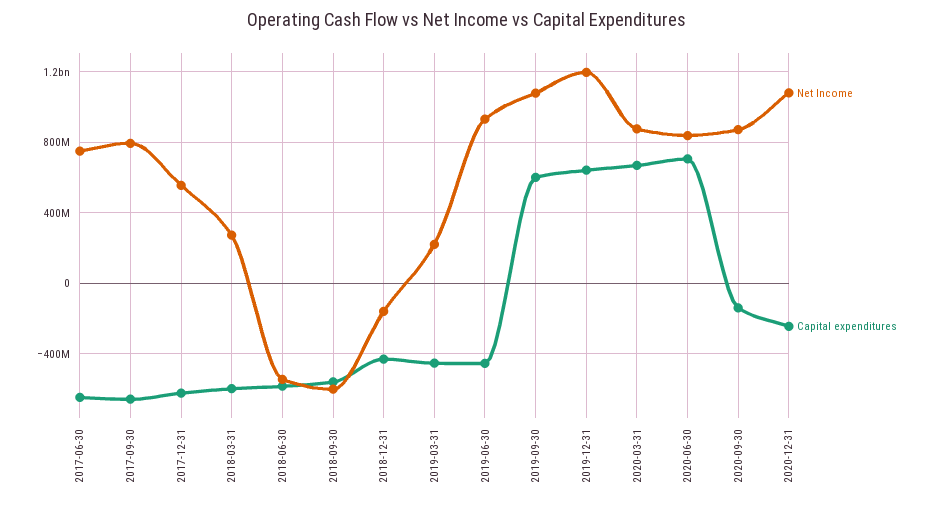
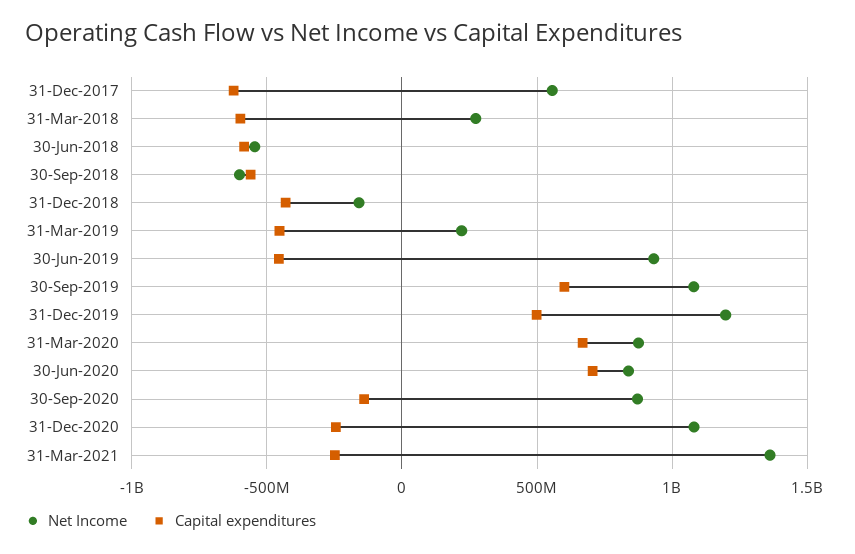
Net Income, 2017-06-30: 750000000 -> none
Capital expenditures, 2017-06-30: -650000000 -> none
Net Income, 2017-09-30: 800000000 -> none
Capital expenditures, 2017-09-30: -650000000 -> none
Capital expenditures, 2019-12-31: 650000000 -> 500000000
Net Income, 31-Mar-2021: none -> 1350000000
Capital expenditures, 31-Mar-2021: none -> -250000000

